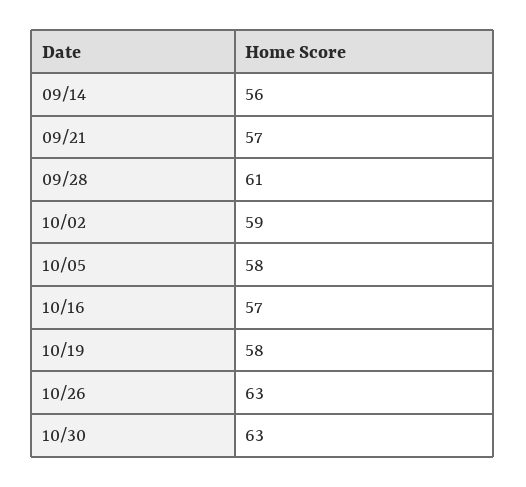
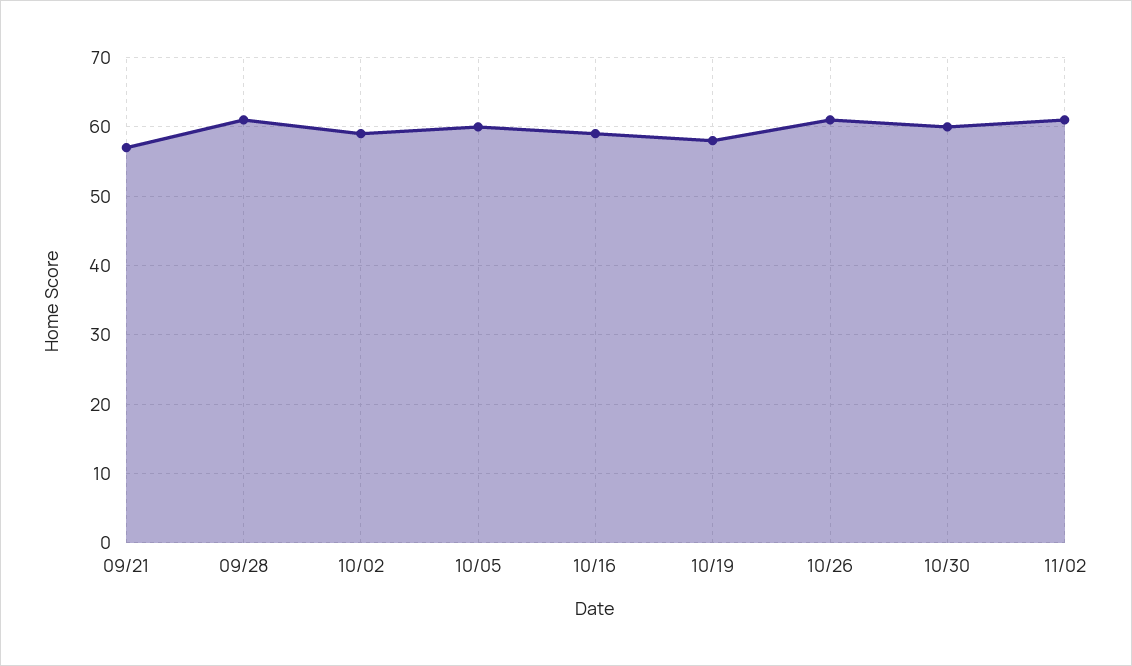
09/14: 56 -> none
10/05: 58 -> 60
10/16: 57 -> 59
10/26: 63 -> 61
10/30: 63 -> 60
11/02: none -> 61

